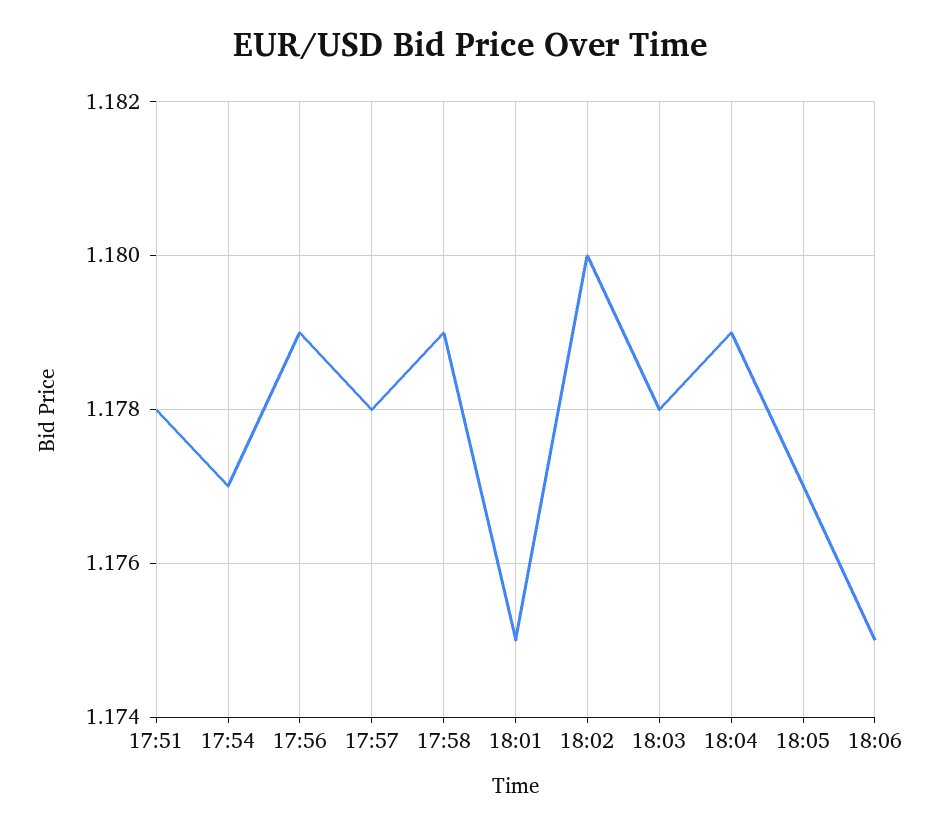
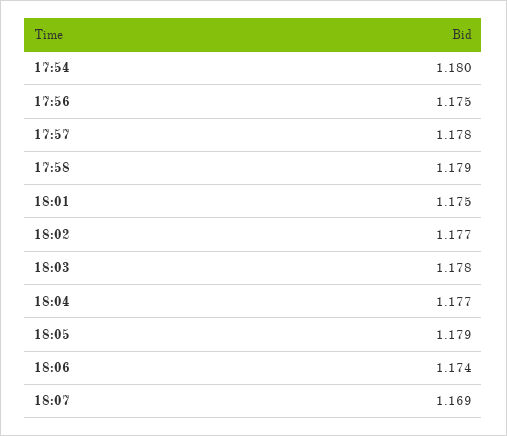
17:51: 1.178 -> none
17:54: 1.177 -> 1.18
17:56: 1.179 -> 1.175
18:02: 1.18 -> 1.177
18:04: 1.179 -> 1.177
18:05: 1.177 -> 1.179
18:06: 1.175 -> 1.174
18:07: none -> 1.169

